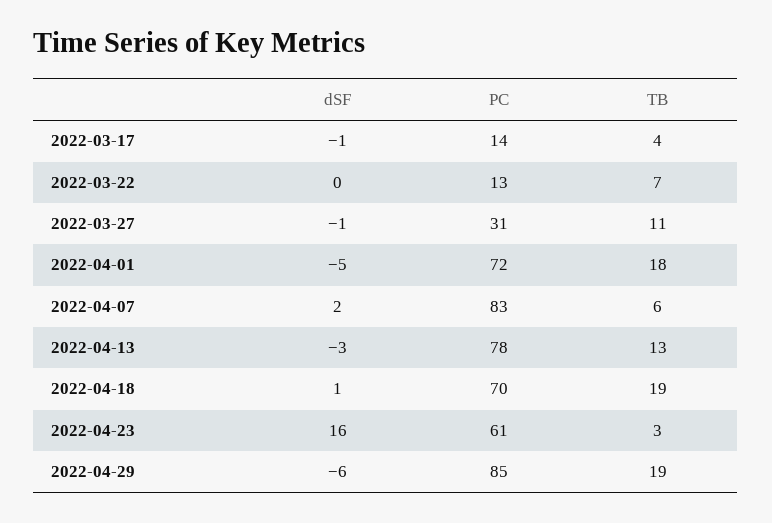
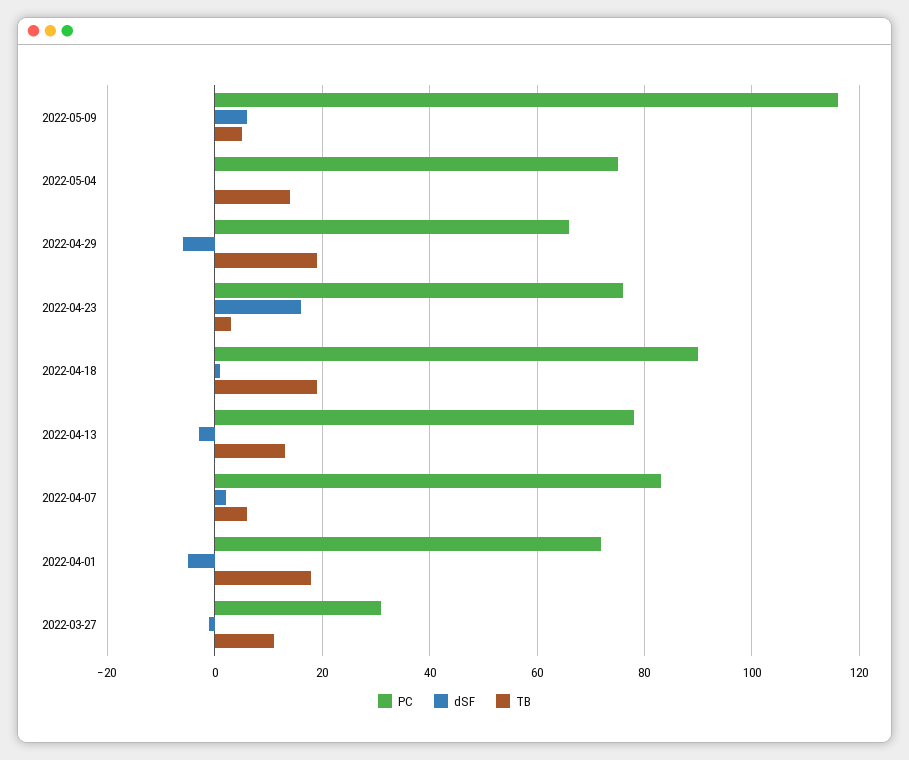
dSF, 2022-03-17: -1 -> none
PC, 2022-03-17: 14 -> none
TB, 2022-03-17: 4 -> none
dSF, 2022-03-22: 0 -> none
PC, 2022-03-22: 13 -> none
TB, 2022-03-22: 7 -> none
PC, 2022-04-18: 70 -> 90
PC, 2022-04-23: 61 -> 75
PC, 2022-04-29: 85 -> 65
PC, 2022-05-09: none -> 115
dSF, 2022-05-09: none -> 5
TB, 2022-05-09: none -> 5
PC, 2022-05-04: none -> 75
dSF, 2022-05-04: none -> 0
TB, 2022-05-04: none -> 15

